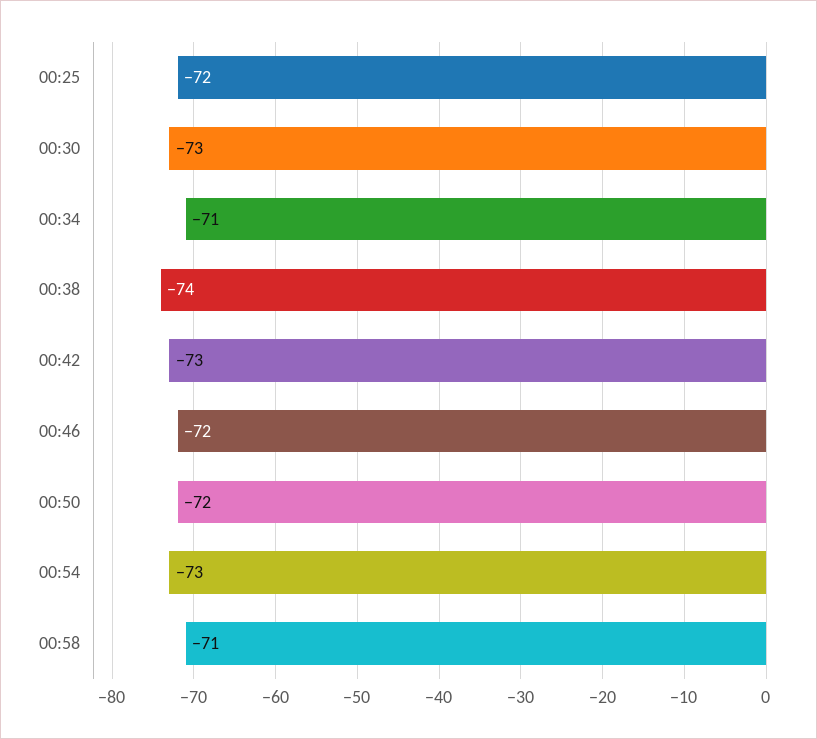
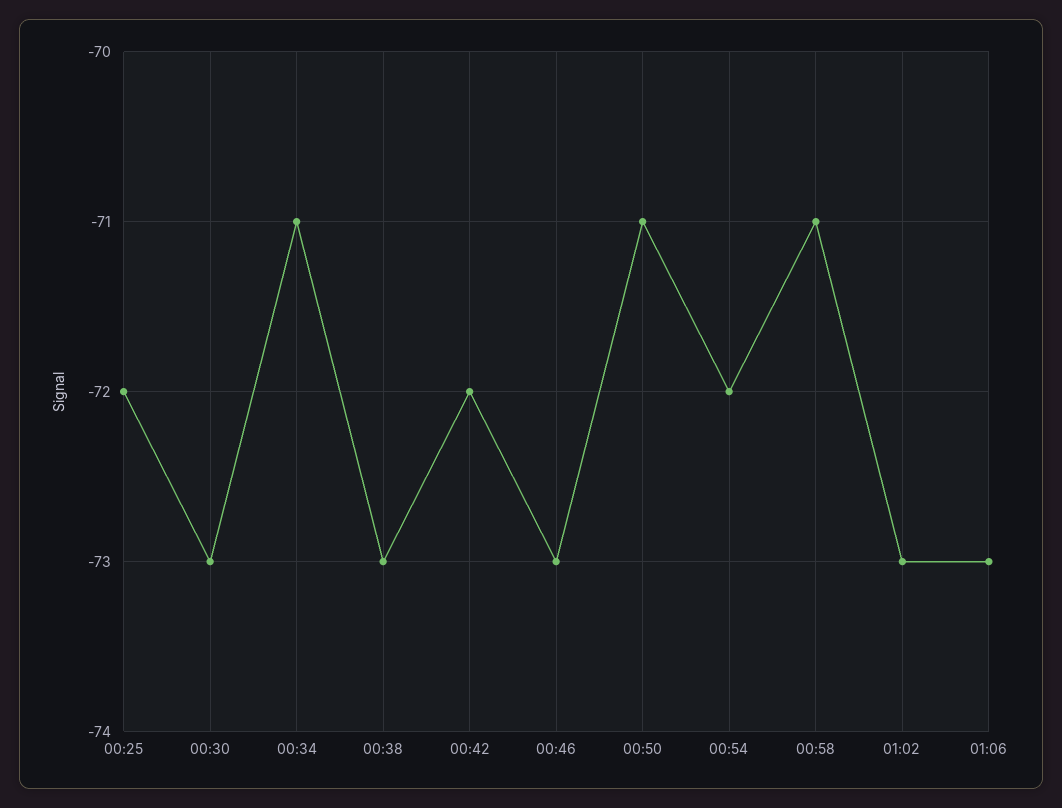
00:38: -74 -> -73
00:42: -73 -> -72
00:46: -72 -> -73
00:50: -72 -> -71
00:54: -73 -> -72
01:02: none -> -73
01:06: none -> -73

